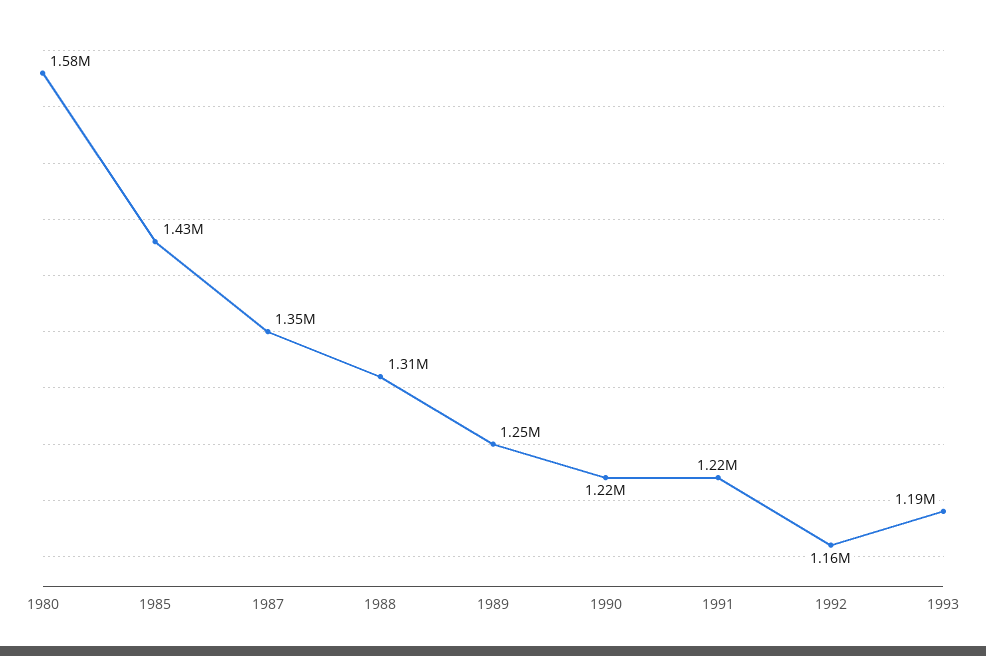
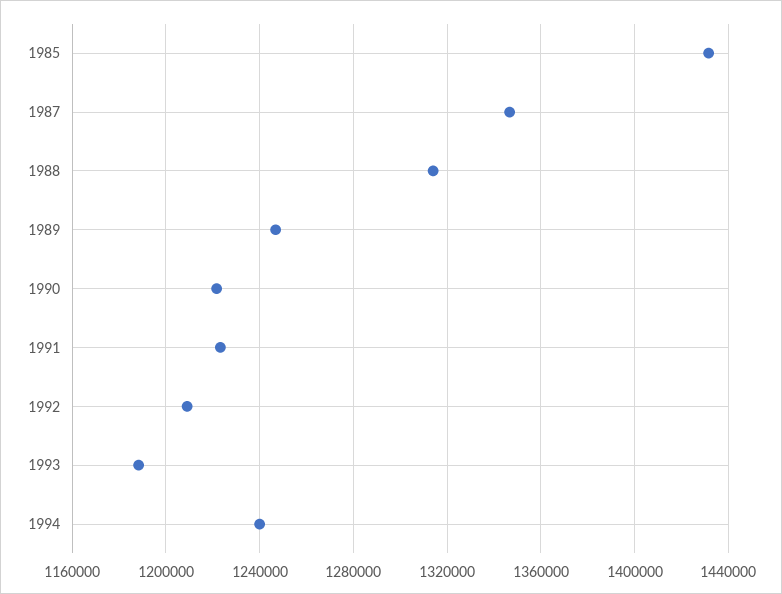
1980: 1580000 -> none
1992: 1160000 -> 1210000
1994: none -> 1240000

